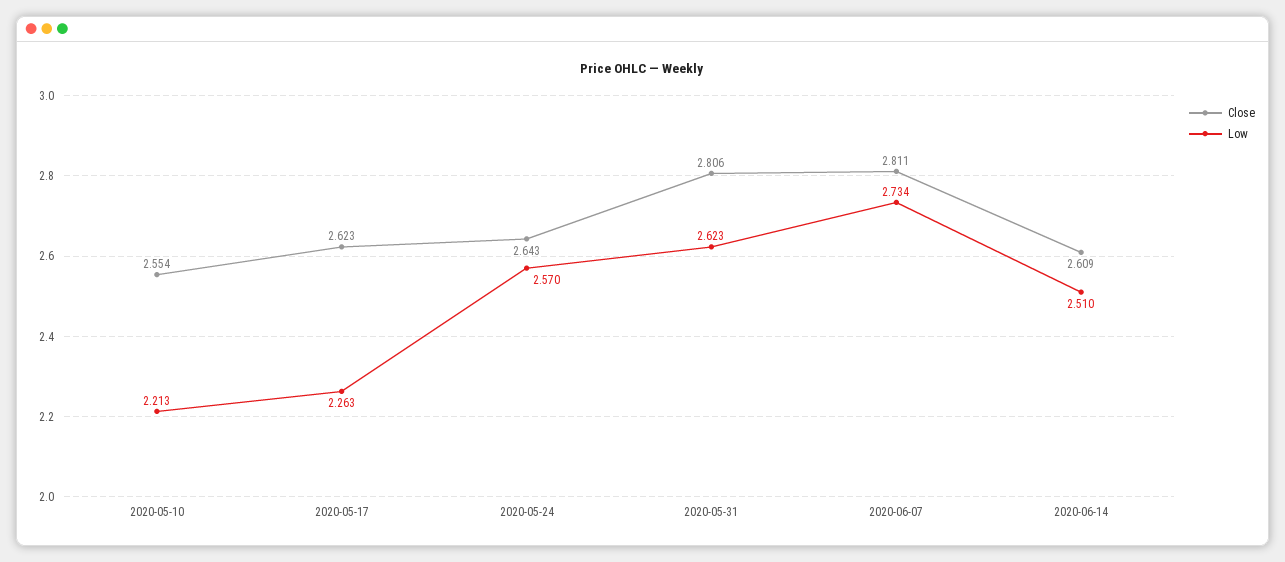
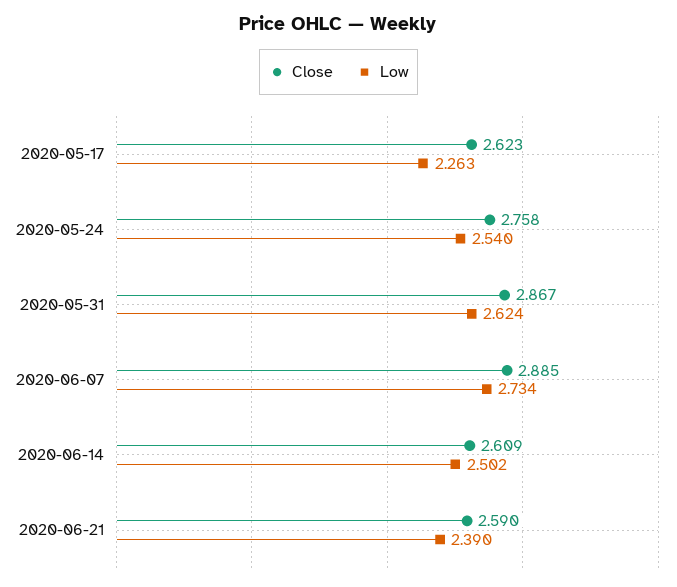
Close, 2020-05-10: 2.554 -> none
Low, 2020-05-10: 2.213 -> none
Close, 2020-05-24: 2.643 -> 2.758
Low, 2020-05-24: 2.57 -> 2.54
Close, 2020-05-31: 2.806 -> 2.867
Low, 2020-05-31: 2.623 -> 2.624
Close, 2020-06-07: 2.811 -> 2.885
Low, 2020-06-14: 2.51 -> 2.502
Close, 2020-06-21: none -> 2.59
Low, 2020-06-21: none -> 2.39

